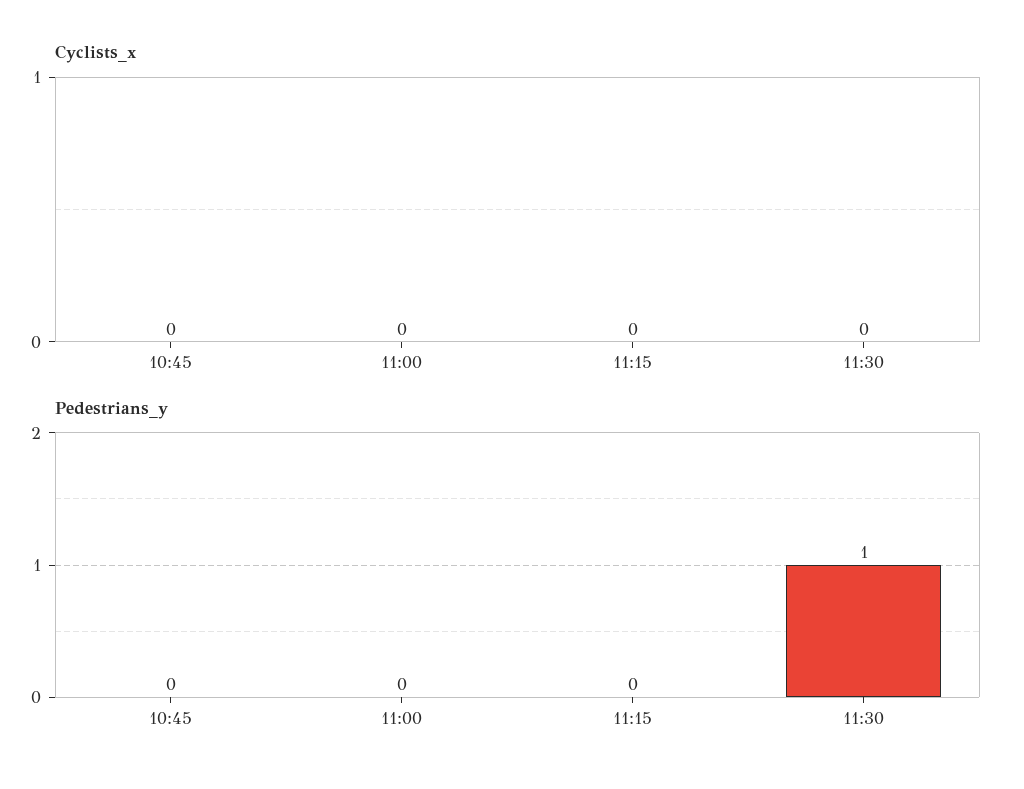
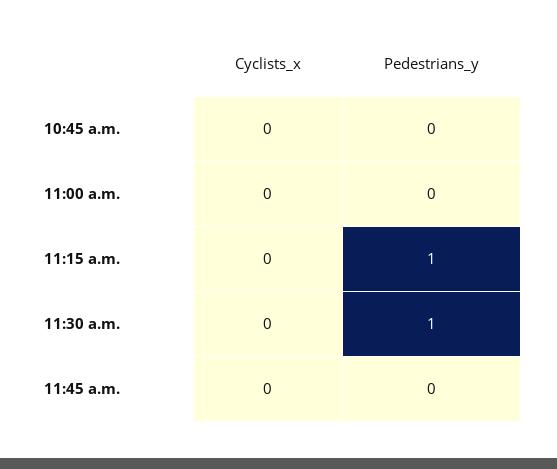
Pedestrians_y, 11:15: 0 -> 1
Cyclists_x, 11:45 a.m.: none -> 0
Pedestrians_y, 11:45 a.m.: none -> 0

